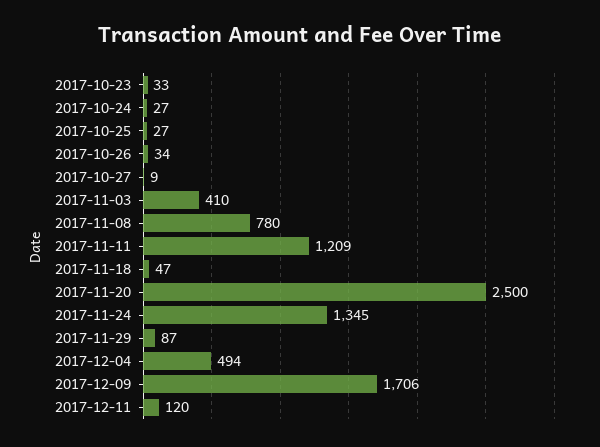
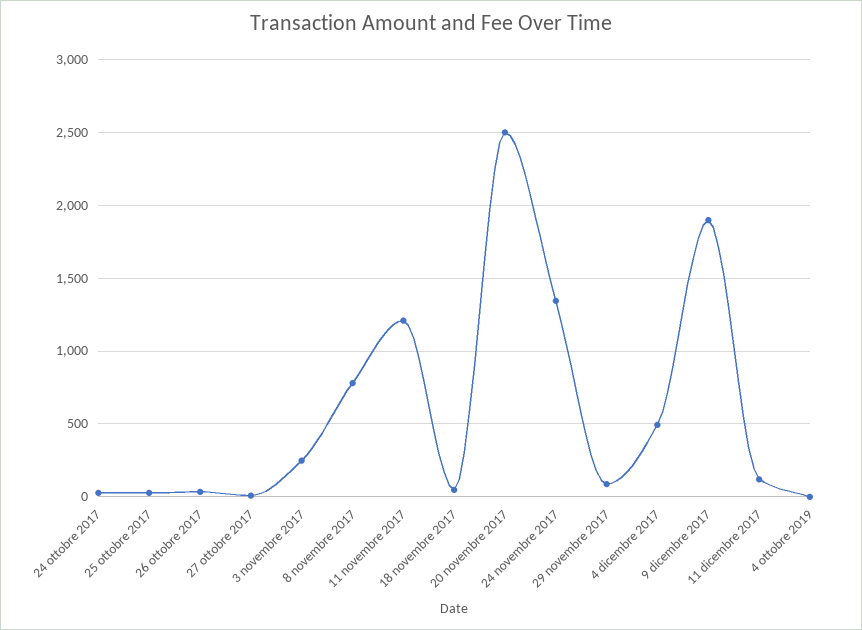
2017-10-23: 33 -> none
2017-11-03: 410 -> 250
2017-12-09: 1706 -> 1900
4 ottobre 2019: none -> 0

